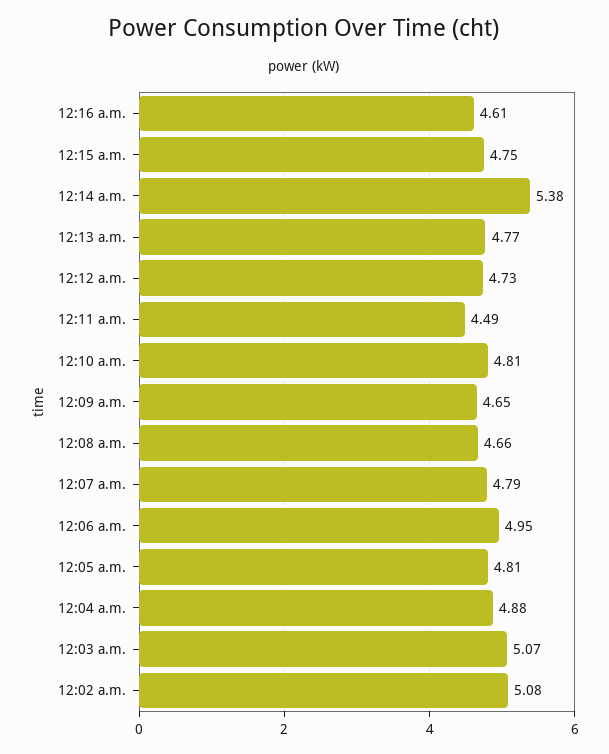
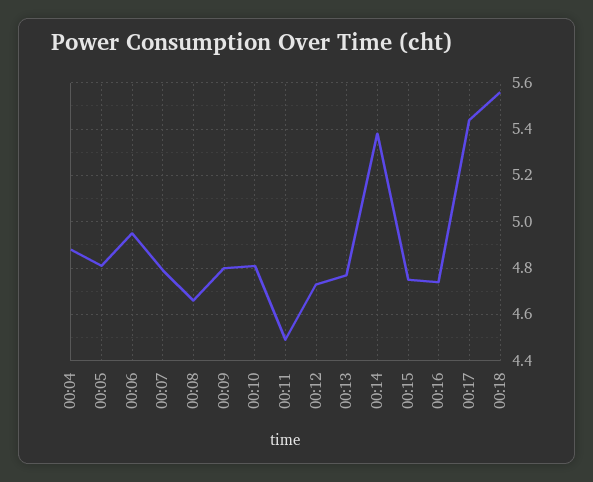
12:16 a.m.: 4.61 -> 4.75
12:09 a.m.: 4.65 -> 4.8
12:03 a.m.: 5.07 -> none
12:02 a.m.: 5.08 -> none
00:17: none -> 5.45
00:18: none -> 5.55

